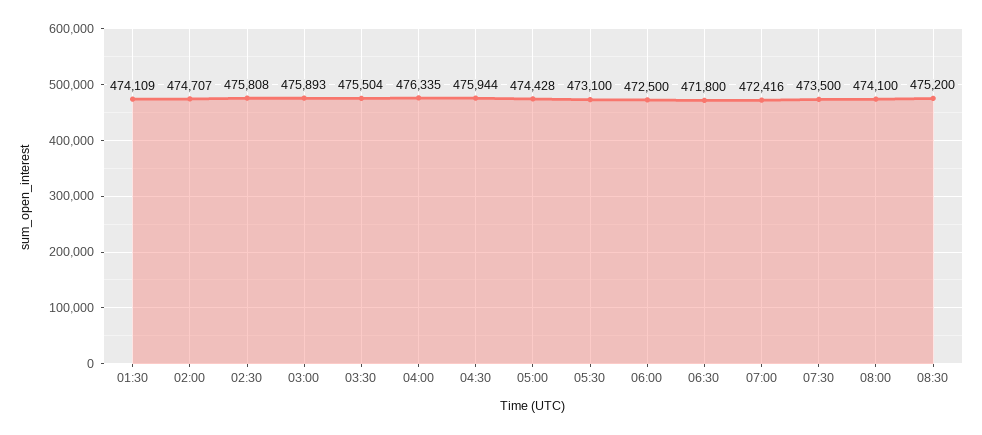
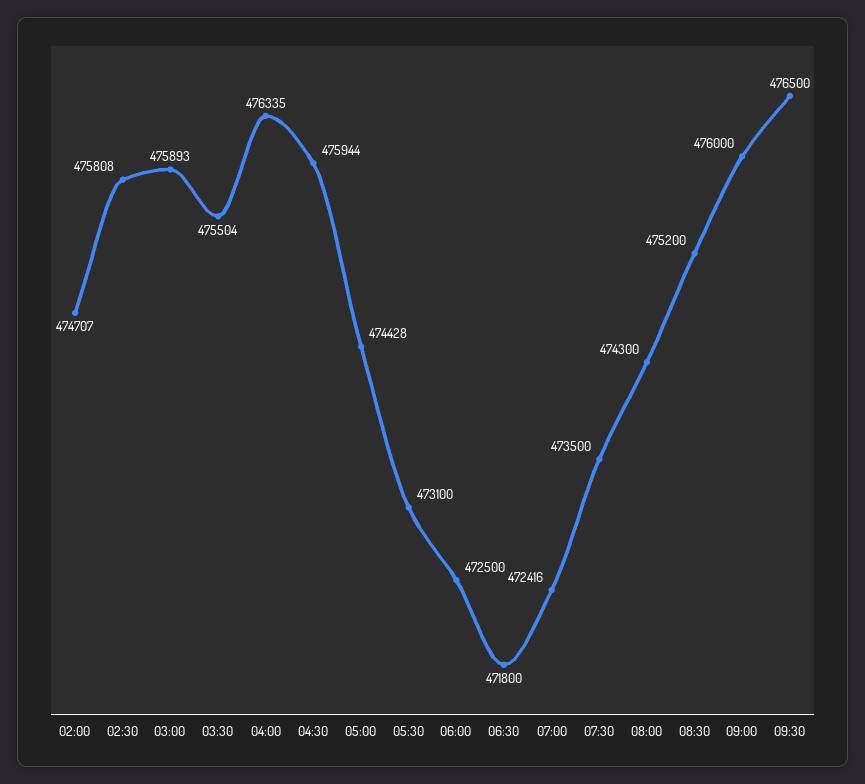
01:30: 474109 -> none
08:00: 474100 -> 474300
09:00: none -> 476000
09:30: none -> 476500

